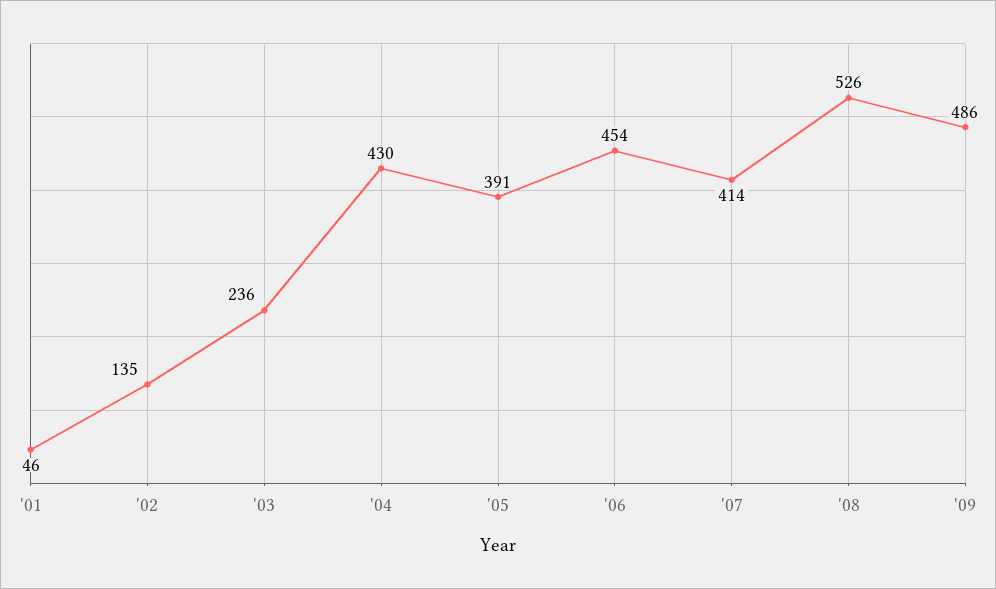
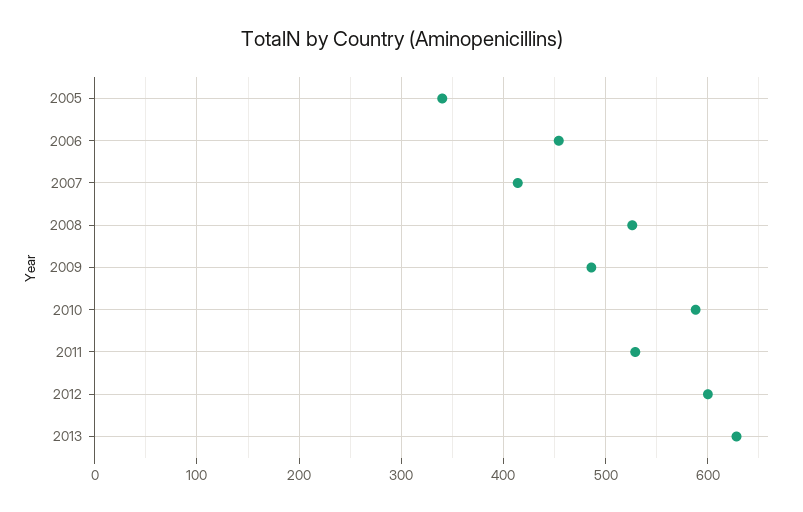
'01: 46 -> none
'02: 135 -> none
'03: 236 -> none
'04: 430 -> none
'05: 391 -> 340
2010: none -> 590
2011: none -> 530
2012: none -> 600
2013: none -> 630

